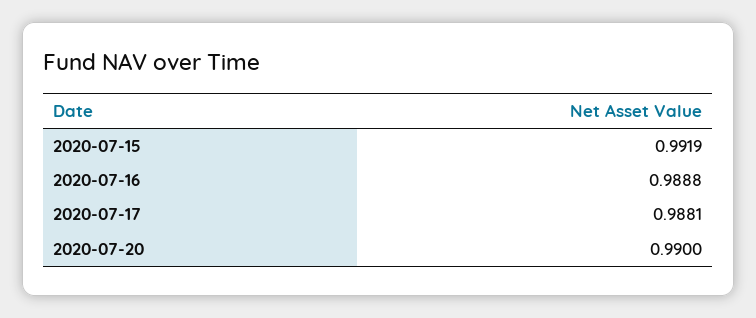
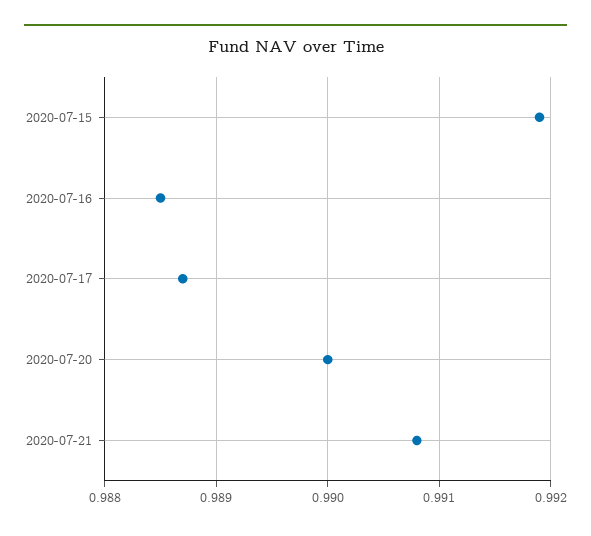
2020-07-16: 0.9888 -> 0.9885
2020-07-17: 0.9881 -> 0.9887
2020-07-21: none -> 0.9908

